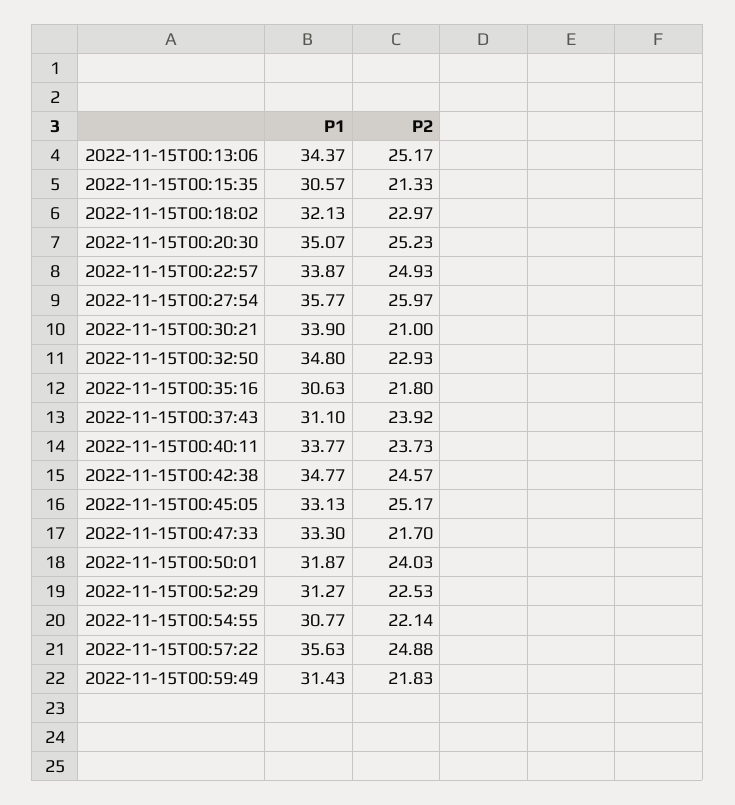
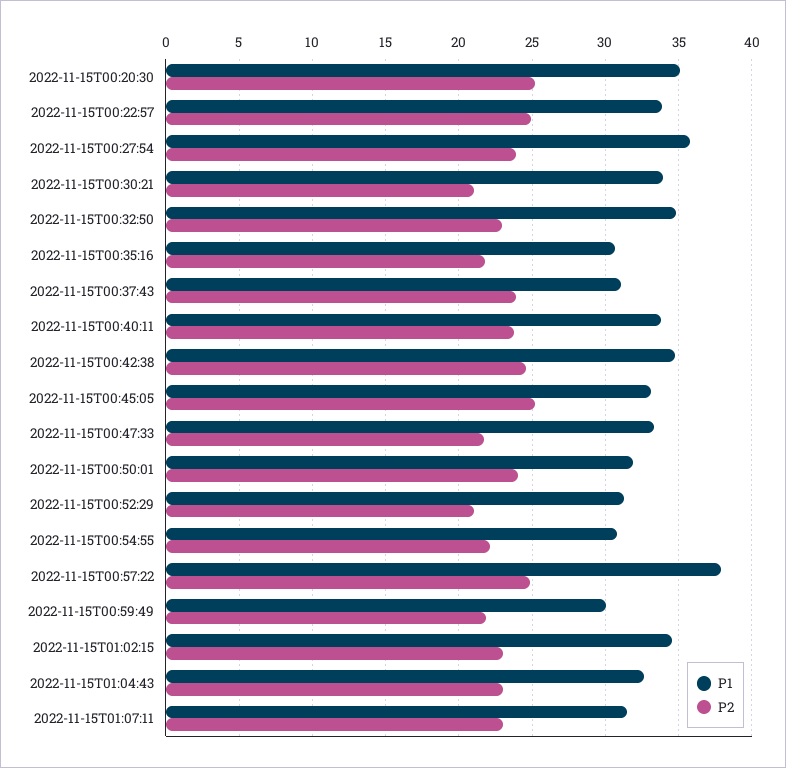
P1, 2022-11-15T00:13:06: 34.37 -> none
P2, 2022-11-15T00:13:06: 25.17 -> none
P1, 2022-11-15T00:15:35: 30.57 -> none
P2, 2022-11-15T00:15:35: 21.33 -> none
P1, 2022-11-15T00:18:02: 32.13 -> none
P2, 2022-11-15T00:18:02: 22.97 -> none
P2, 2022-11-15T00:27:54: 25.97 -> 24
P2, 2022-11-15T00:52:29: 22.53 -> 21
P1, 2022-11-15T00:57:22: 35.63 -> 38
P1, 2022-11-15T00:59:49: 31.43 -> 30
P1, 2022-11-15T01:02:15: none -> 34.5
P2, 2022-11-15T01:02:15: none -> 23
P1, 2022-11-15T01:04:43: none -> 32.5
P2, 2022-11-15T01:04:43: none -> 23
P1, 2022-11-15T01:07:11: none -> 31.5
P2, 2022-11-15T01:07:11: none -> 23

